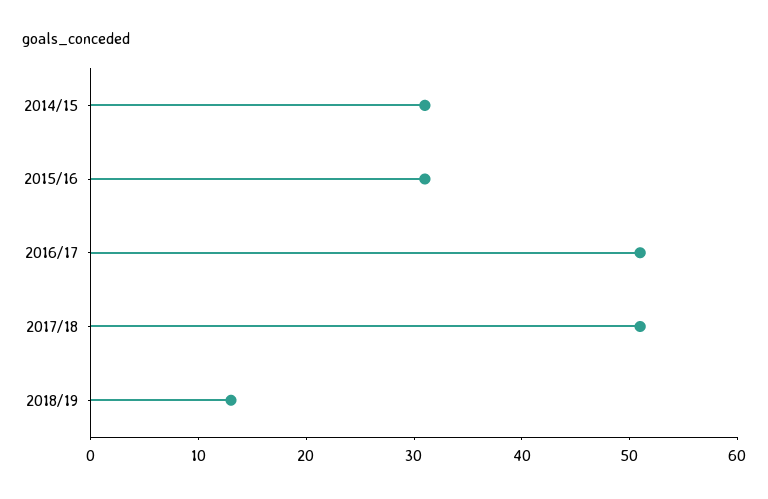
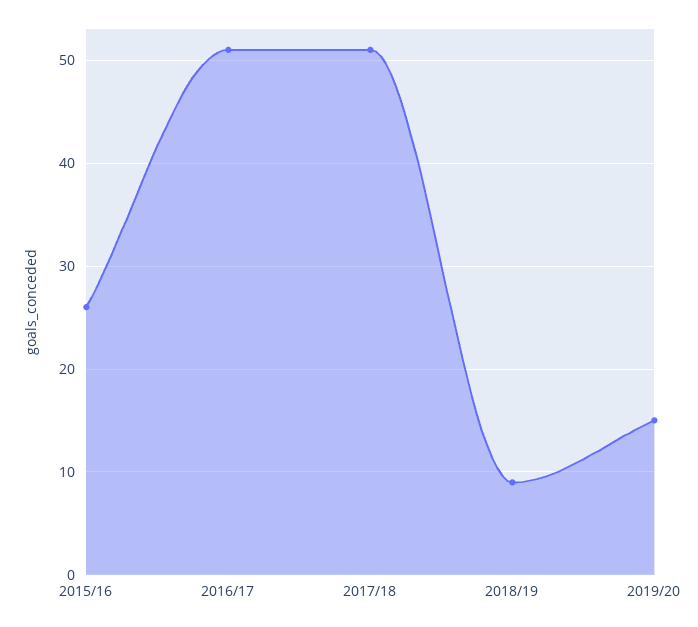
2014/15: 31 -> none
2015/16: 31 -> 26
2018/19: 13 -> 9
2019/20: none -> 15

